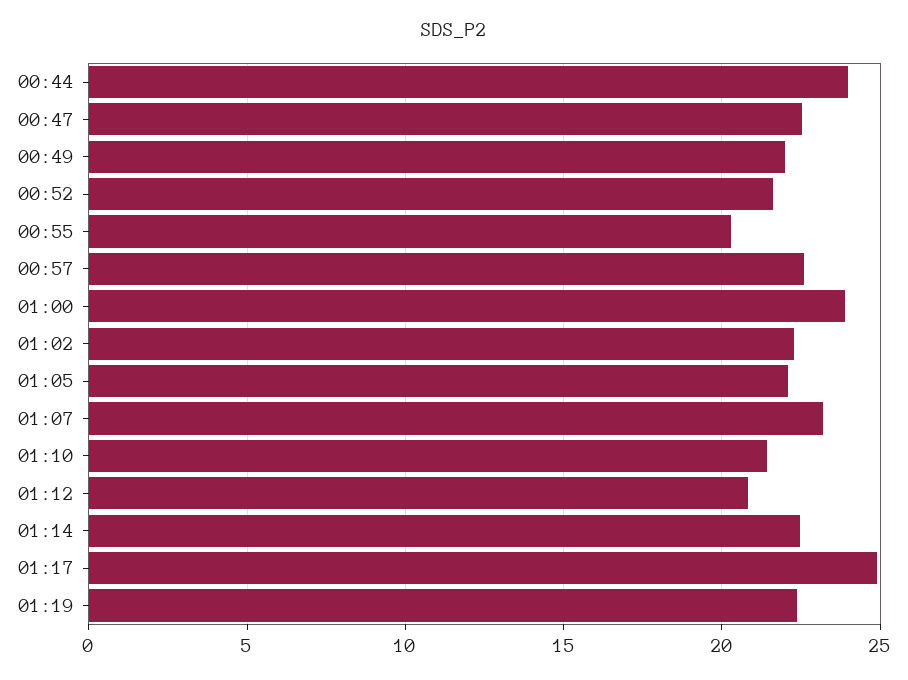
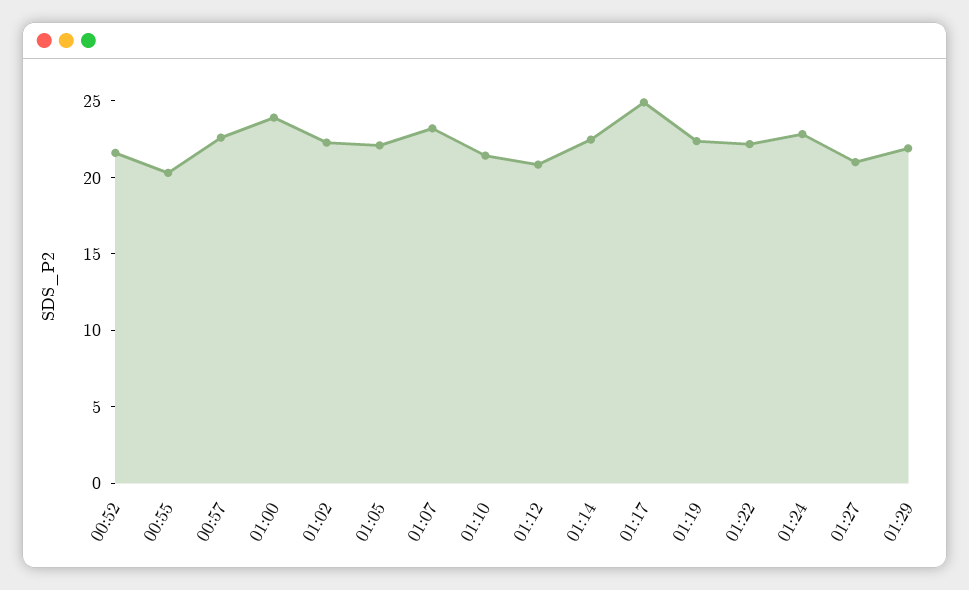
00:44: 24 -> none
00:47: 22.5 -> none
00:49: 22 -> none
01:22: none -> 22
01:24: none -> 23
01:27: none -> 21
01:29: none -> 22

